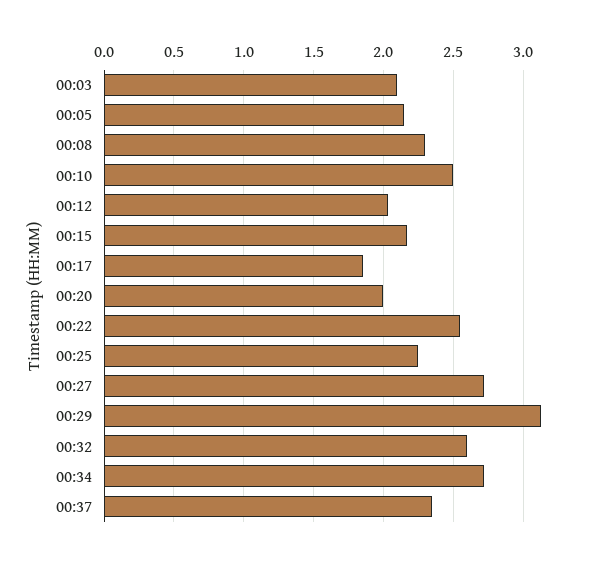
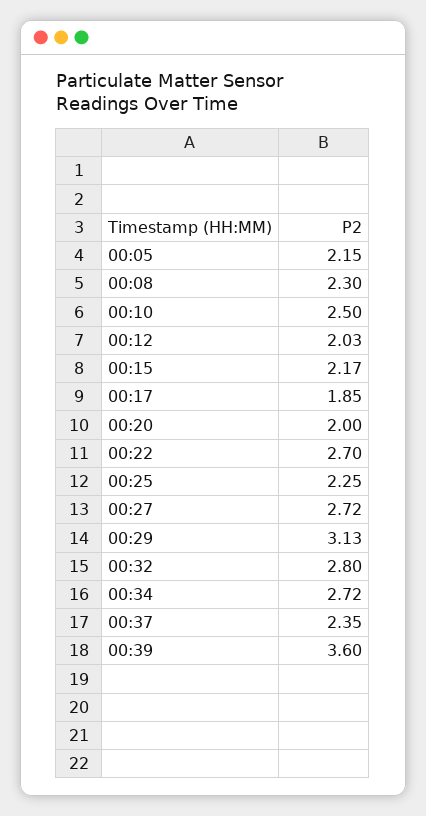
00:03: 2.1 -> none
00:22: 2.55 -> 2.7
00:32: 2.6 -> 2.8
00:39: none -> 3.6

